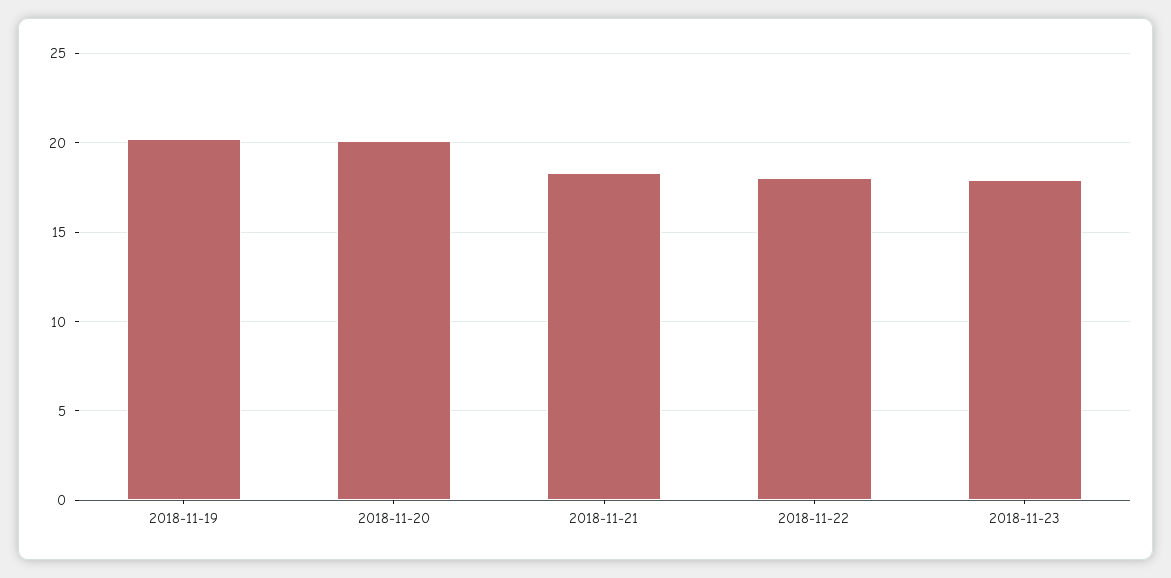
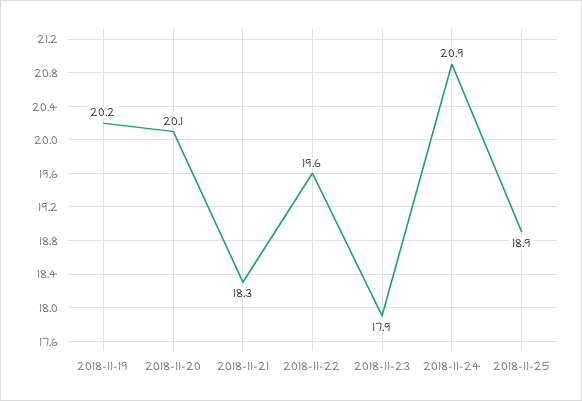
2018-11-22: 18 -> 19.6
2018-11-24: none -> 20.9
2018-11-25: none -> 18.9

